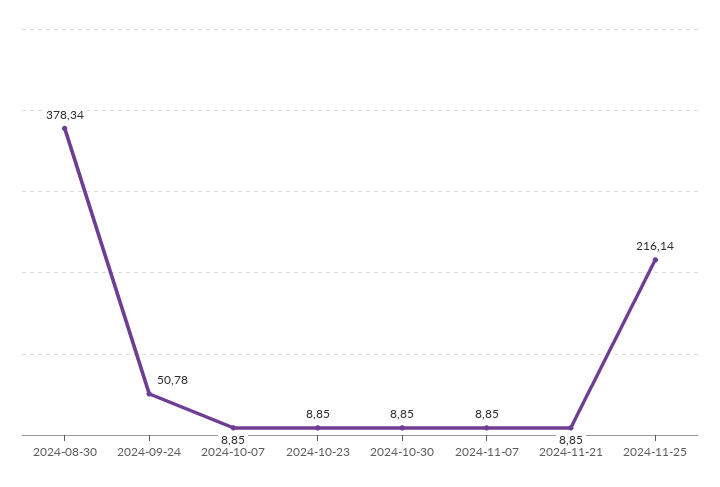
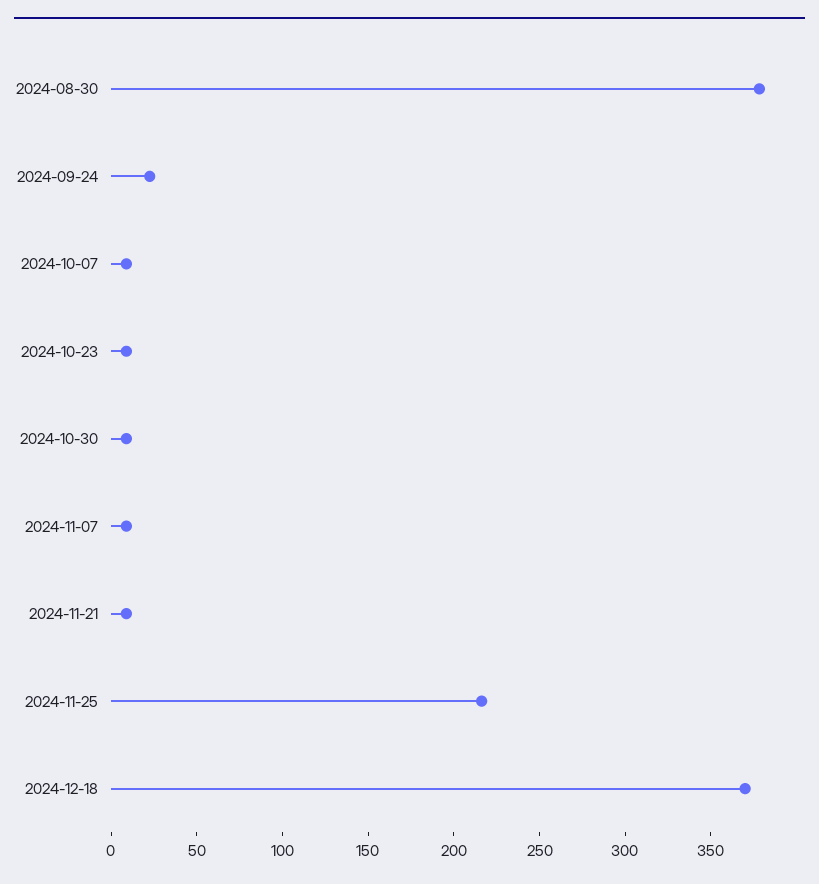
2024-09-24: 50.78 -> 20
2024-12-18: none -> 370

